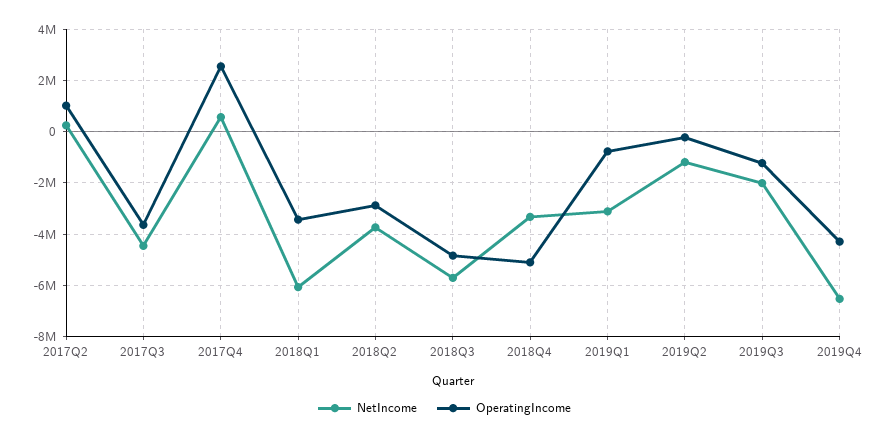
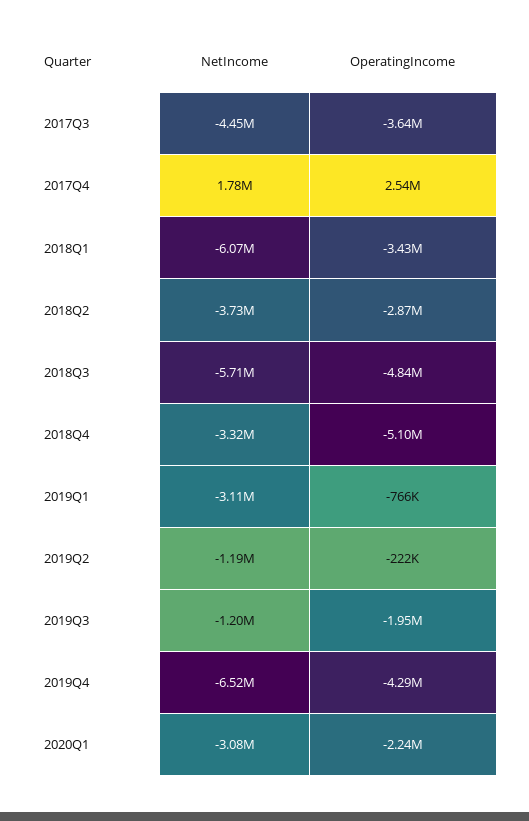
NetIncome, 2017Q2: 250000 -> none
OperatingIncome, 2017Q2: 1000000 -> none
NetIncome, 2017Q4: 500000 -> 1780000
NetIncome, 2019Q3: -2000000 -> -1200000
OperatingIncome, 2019Q3: -1250000 -> -1950000
NetIncome, 2020Q1: none -> -3080000
OperatingIncome, 2020Q1: none -> -2240000

